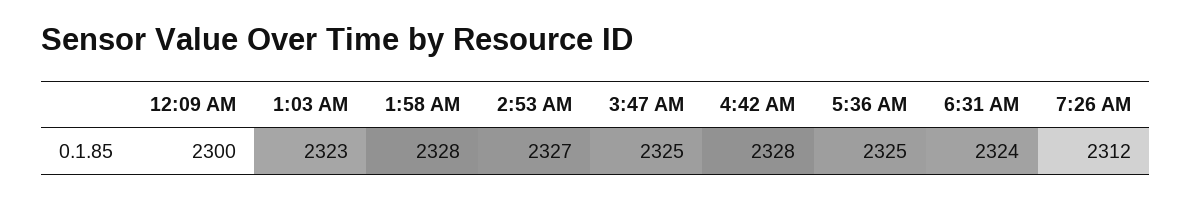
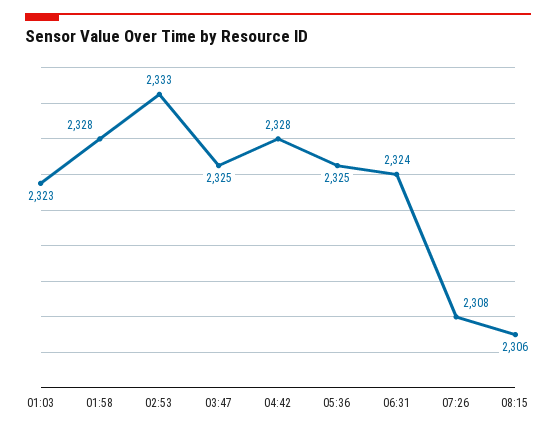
12:09 AM: 2300 -> none
2:53 AM: 2327 -> 2333
7:26 AM: 2312 -> 2308
08:15: none -> 2306

